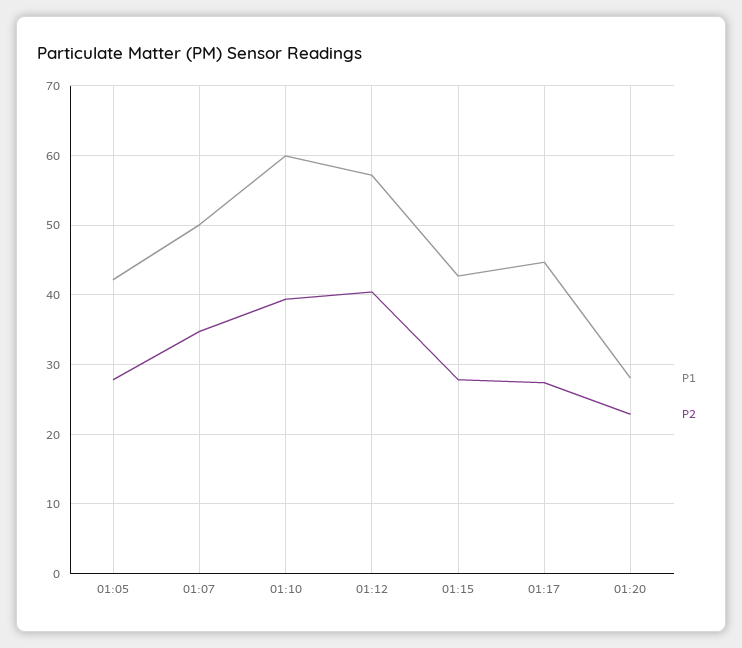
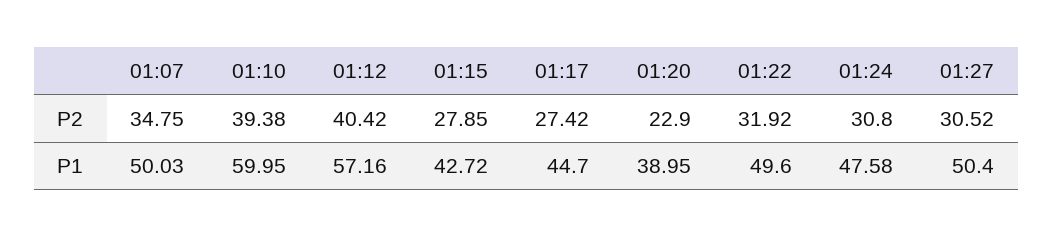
P1, 01:05: 42 -> none
P2, 01:05: 28 -> none
P1, 01:20: 28 -> 38.95
P2, 01:22: none -> 31.92
P2, 01:24: none -> 30.8
P2, 01:27: none -> 30.52
P1, 01:22: none -> 49.6
P1, 01:24: none -> 47.58
P1, 01:27: none -> 50.4

